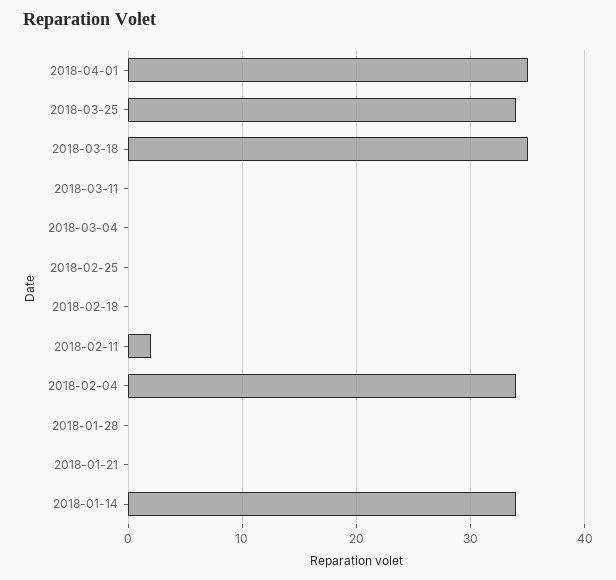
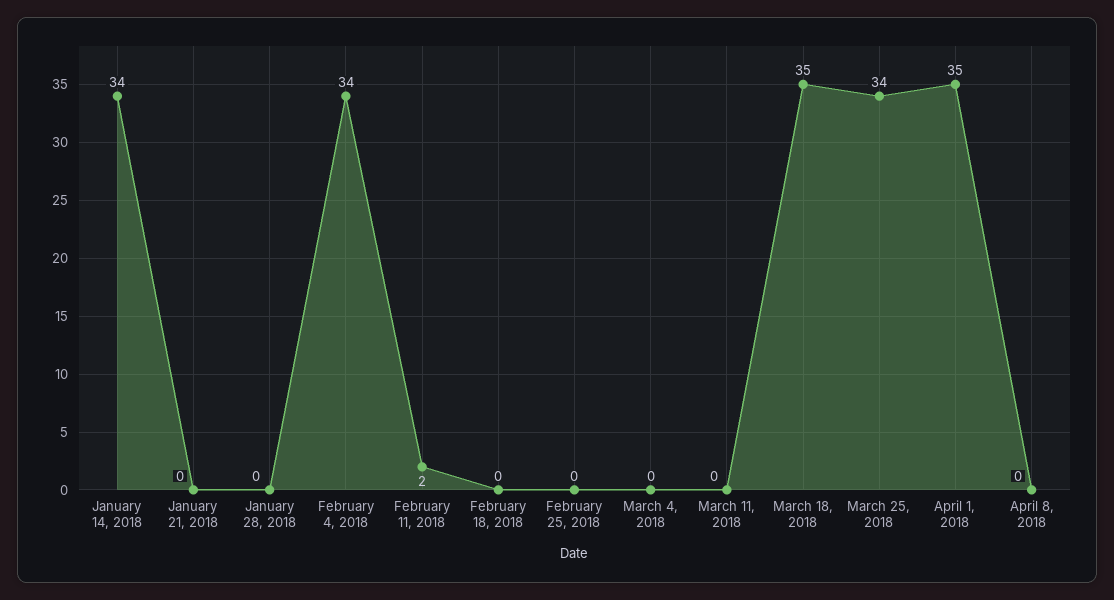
April 8, 2018: none -> 0

